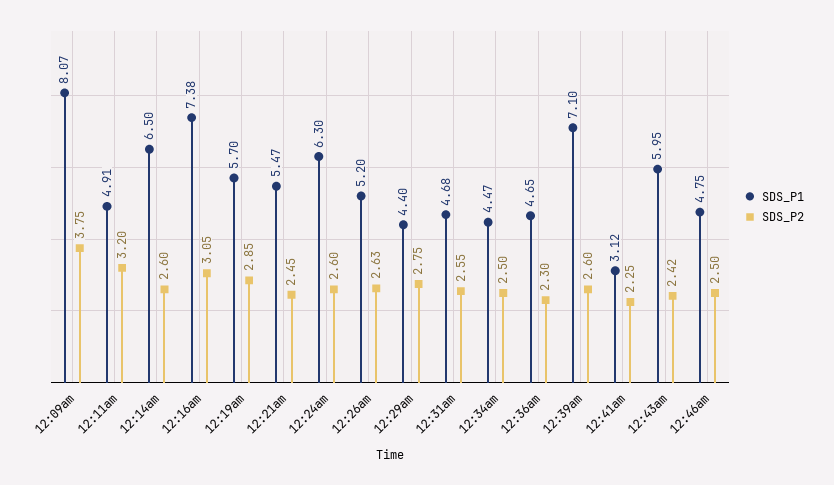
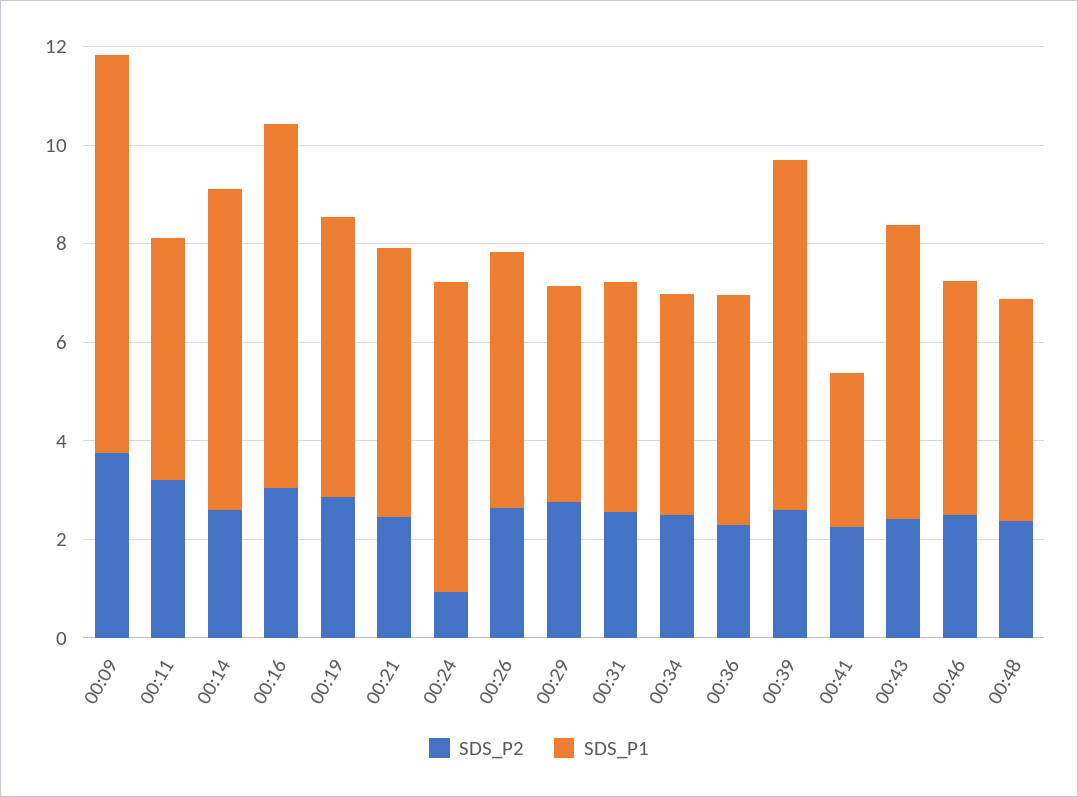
SDS_P2, 12:24am: 2.6 -> 1
SDS_P2, 00:48: none -> 2.5
SDS_P1, 00:48: none -> 4.5

